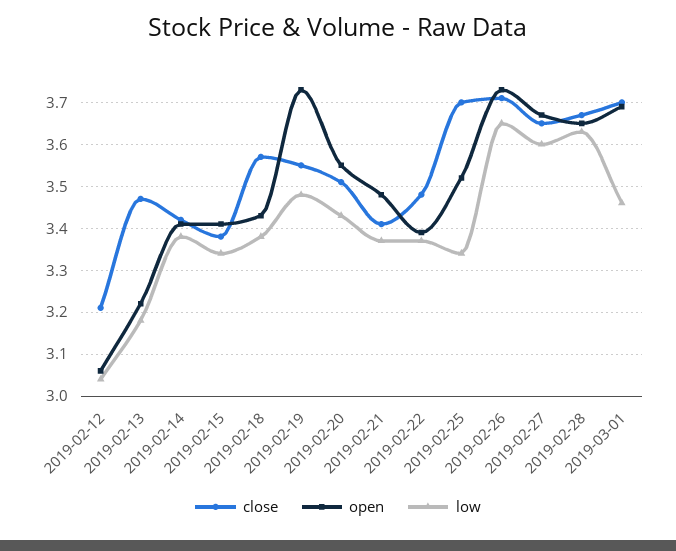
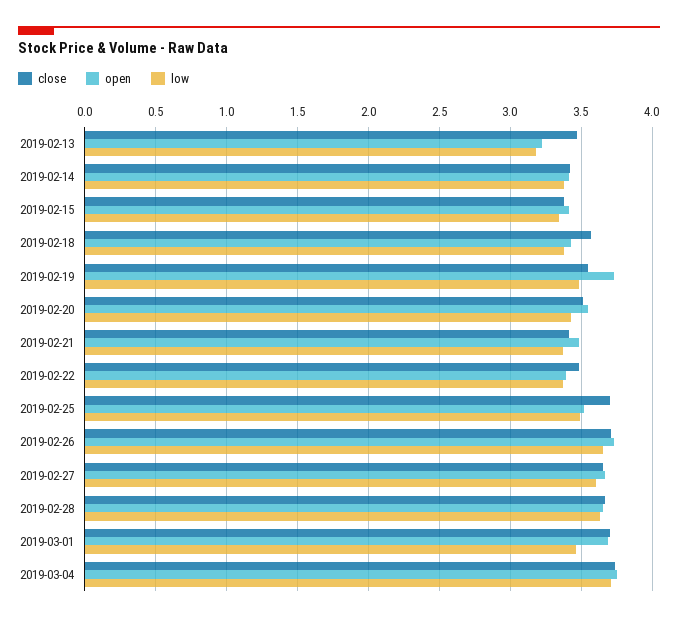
close, 2019-02-12: 3.2 -> none
open, 2019-02-12: 3.05 -> none
low, 2019-02-12: 3.05 -> none
low, 2019-02-25: 3.35 -> 3.5
close, 2019-03-04: none -> 3.75
open, 2019-03-04: none -> 3.75
low, 2019-03-04: none -> 3.7

